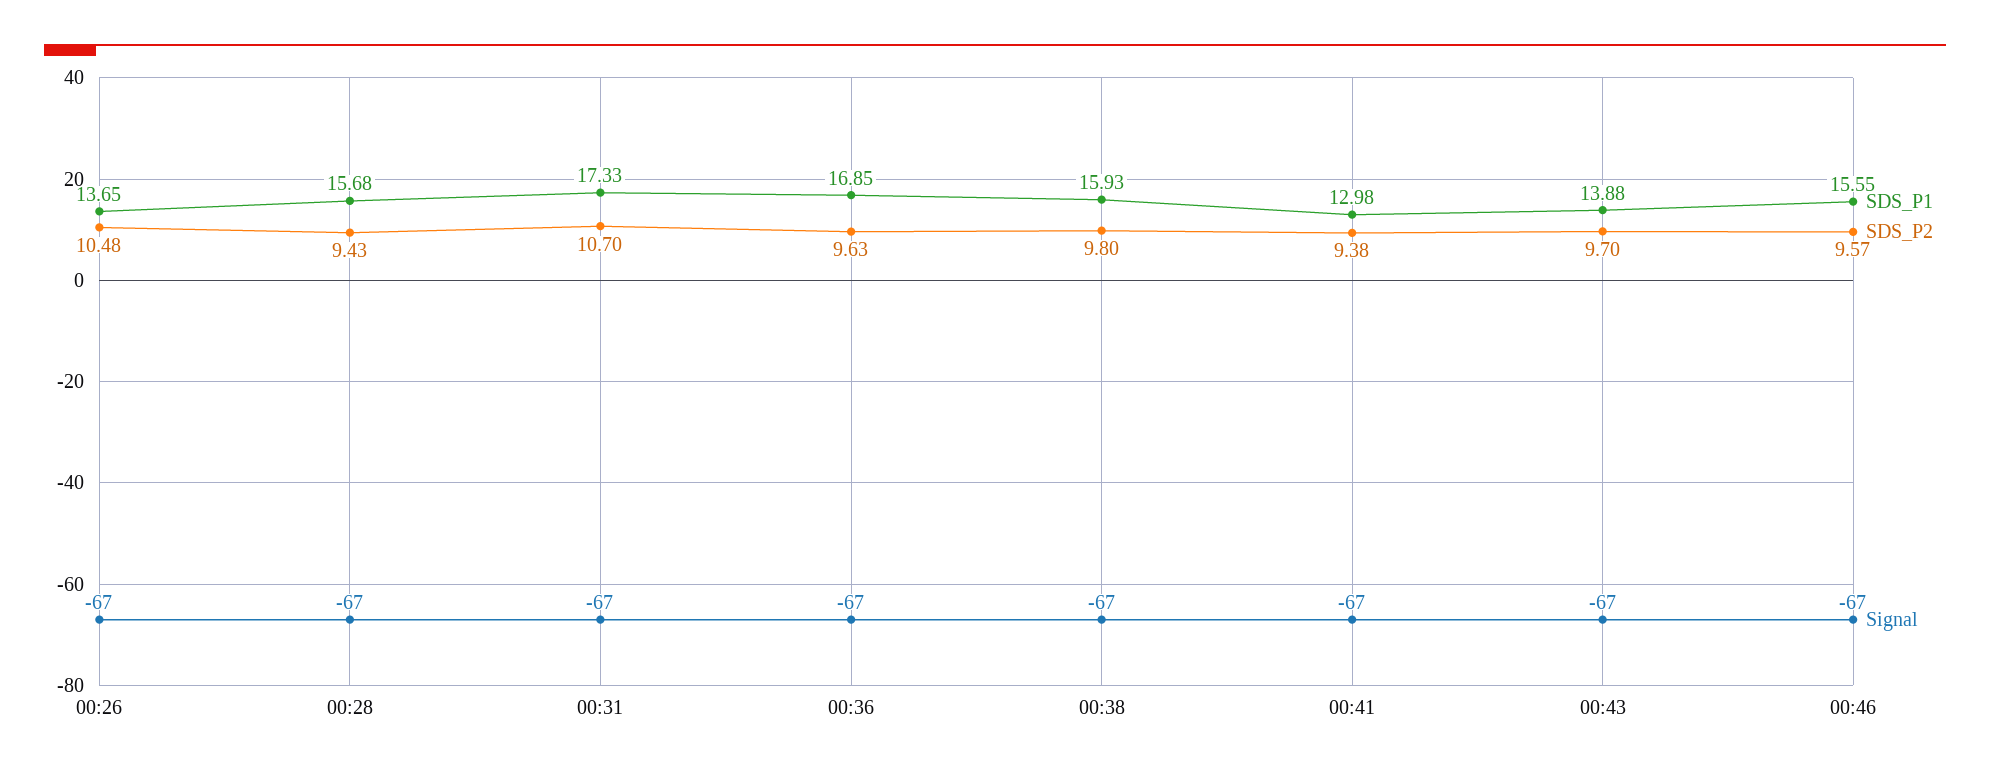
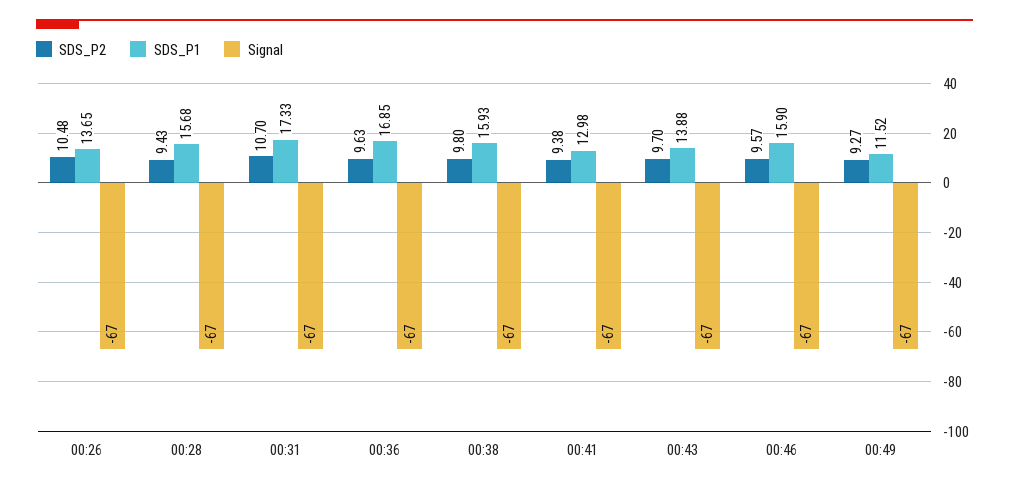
SDS_P1, 00:46: 15.55 -> 15.9
SDS_P2, 00:49: none -> 9.27
SDS_P1, 00:49: none -> 11.52
Signal, 00:49: none -> -67

